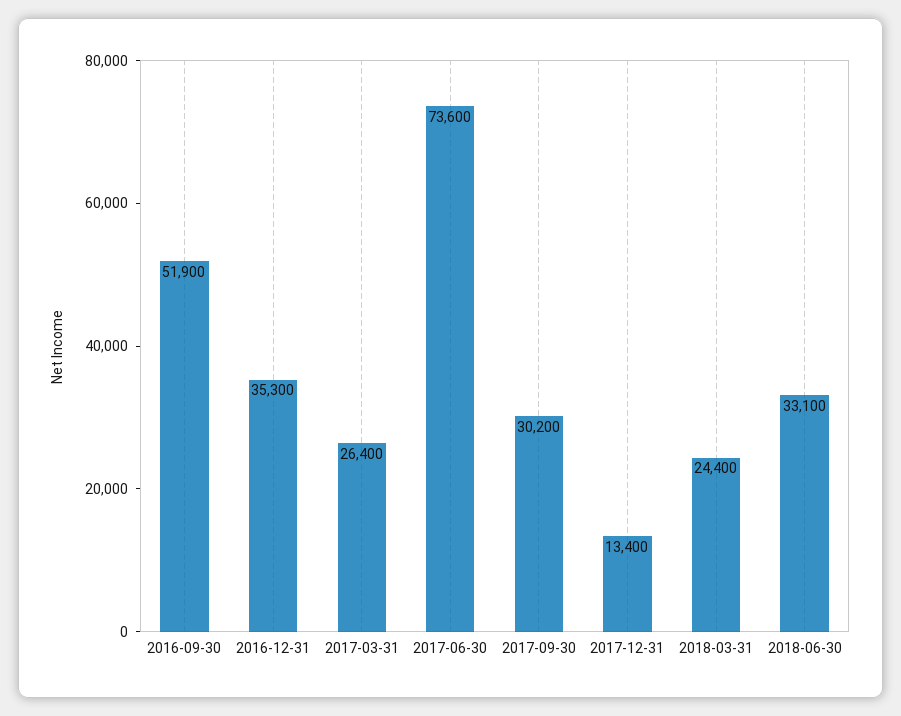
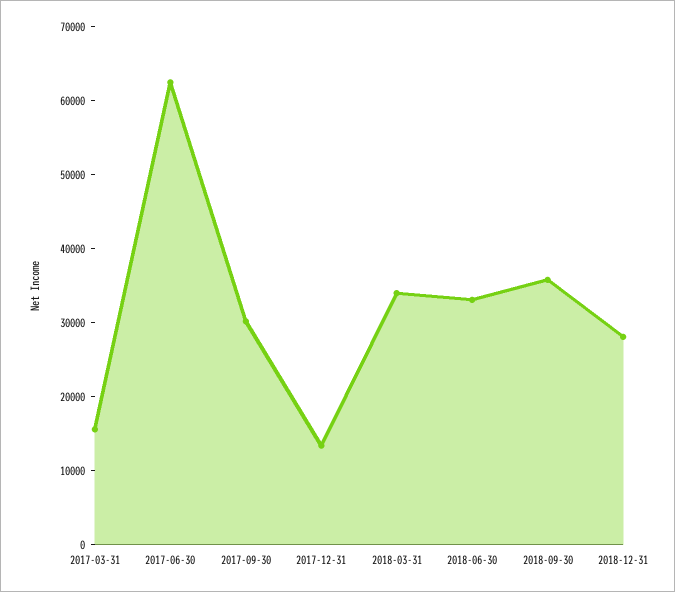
2016-09-30: 51900 -> none
2016-12-31: 35300 -> none
2017-03-31: 26400 -> 16000
2017-06-30: 73600 -> 62000
2018-03-31: 24400 -> 34000
2018-09-30: none -> 36000
2018-12-31: none -> 28000

